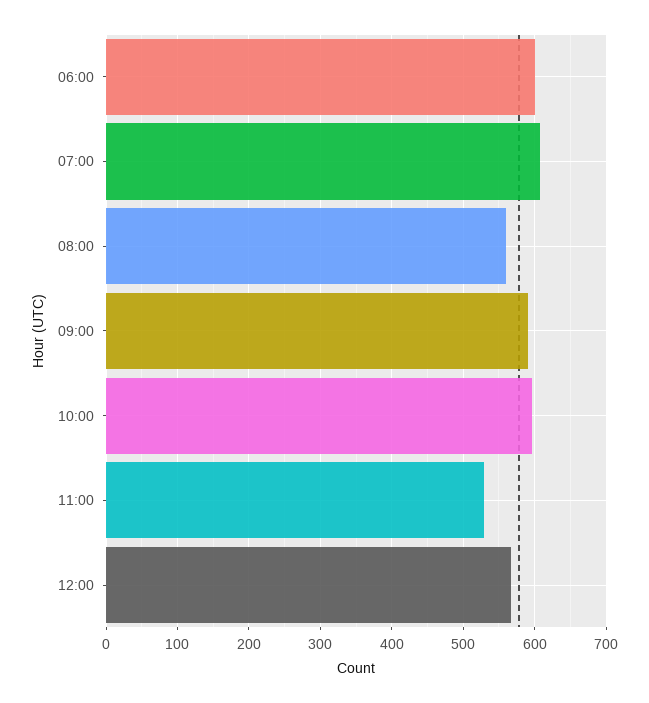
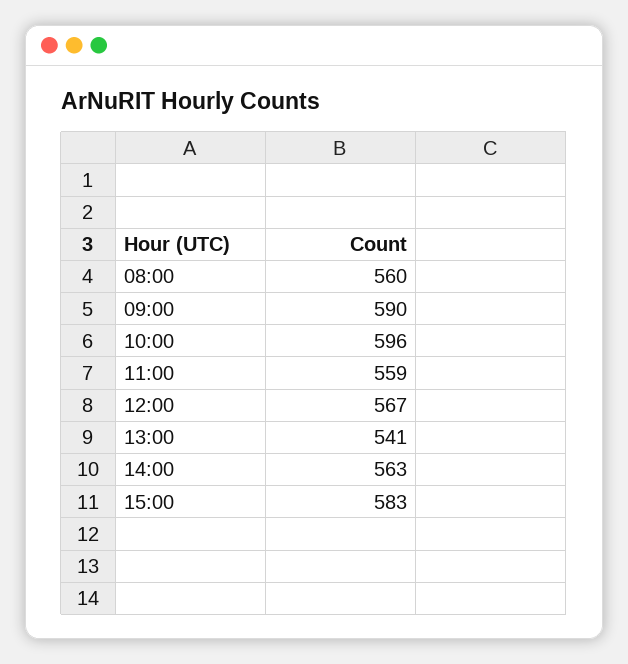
06:00: 600 -> none
07:00: 610 -> none
11:00: 530 -> 559
13:00: none -> 541
14:00: none -> 563
15:00: none -> 583

